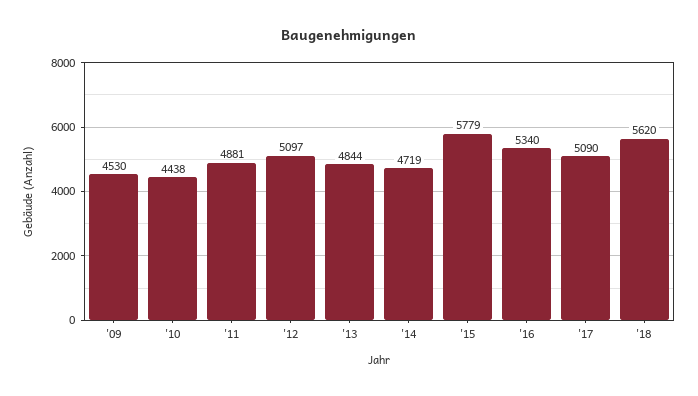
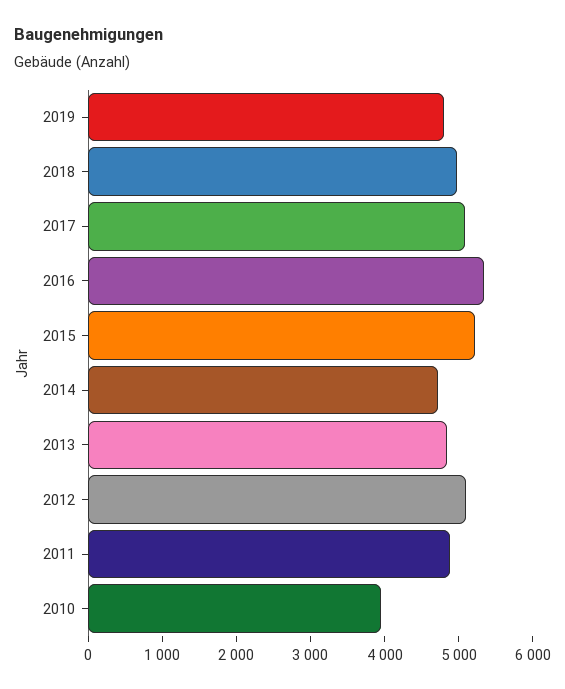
'09: 4530 -> none
'10: 4438 -> 4000
'15: 5779 -> 5200
'18: 5620 -> 5000
2019: none -> 4800

